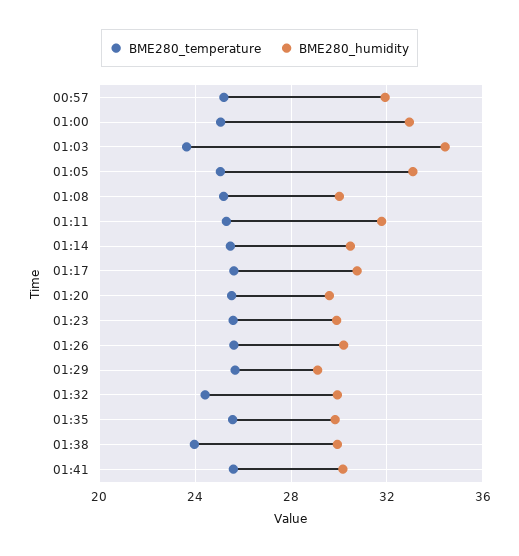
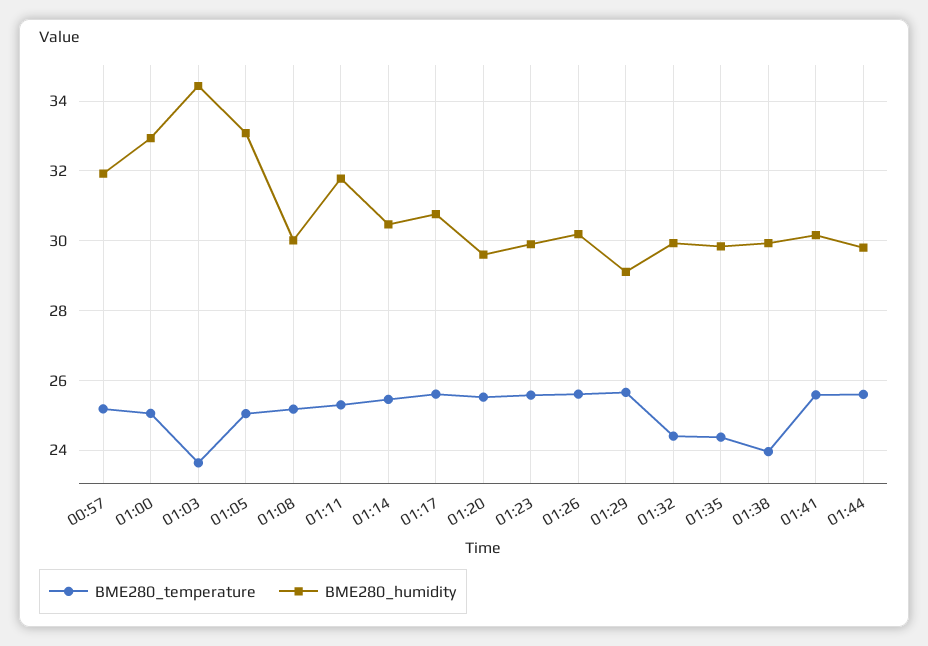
BME280_temperature, 01:35: 25.5 -> 24.4
BME280_temperature, 01:44: none -> 25.6
BME280_humidity, 01:44: none -> 29.8

